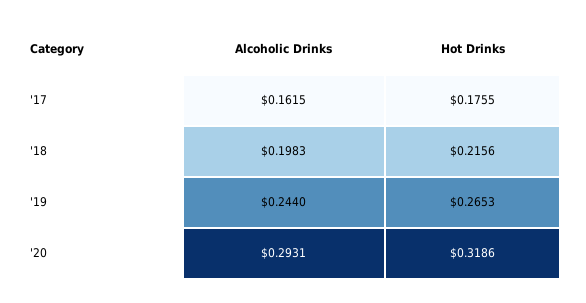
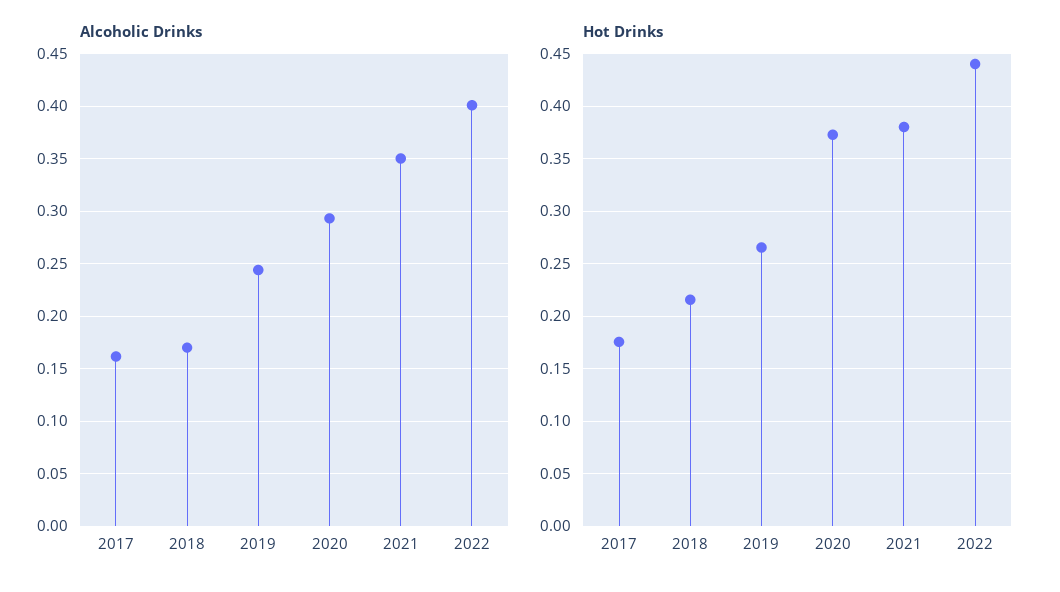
Alcoholic Drinks, '18: 0.1983 -> 0.17
Hot Drinks, '20: 0.3186 -> 0.37
Alcoholic Drinks, 2021: none -> 0.35
Alcoholic Drinks, 2022: none -> 0.4
Hot Drinks, 2021: none -> 0.38
Hot Drinks, 2022: none -> 0.44

